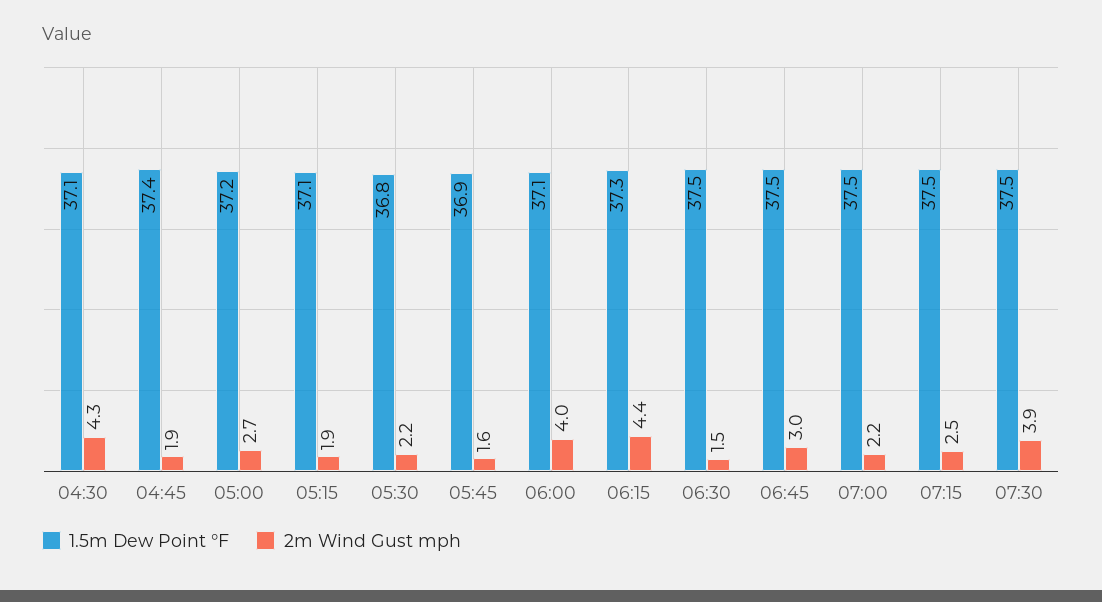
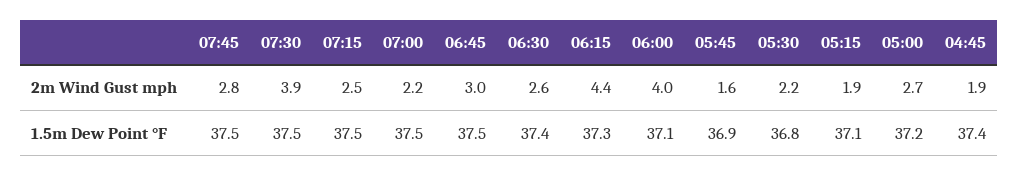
1.5m Dew Point °F, 04:30: 37.1 -> none
2m Wind Gust mph, 04:30: 4.3 -> none
1.5m Dew Point °F, 06:30: 37.5 -> 37.4
2m Wind Gust mph, 06:30: 1.5 -> 2.6
2m Wind Gust mph, 07:45: none -> 2.8
1.5m Dew Point °F, 07:45: none -> 37.5

